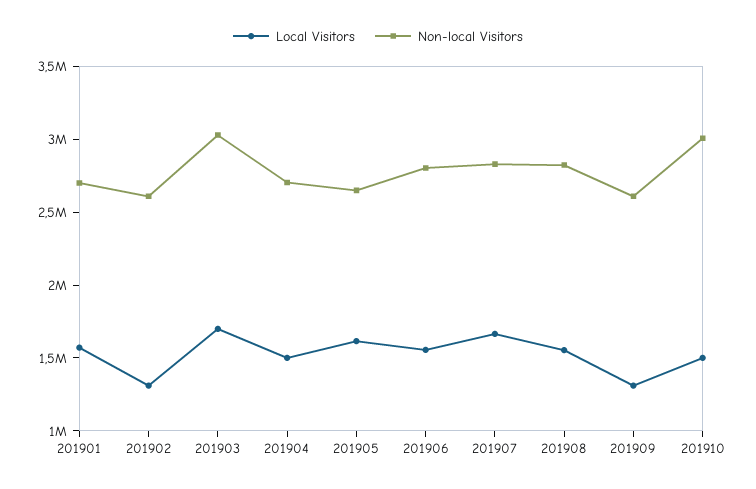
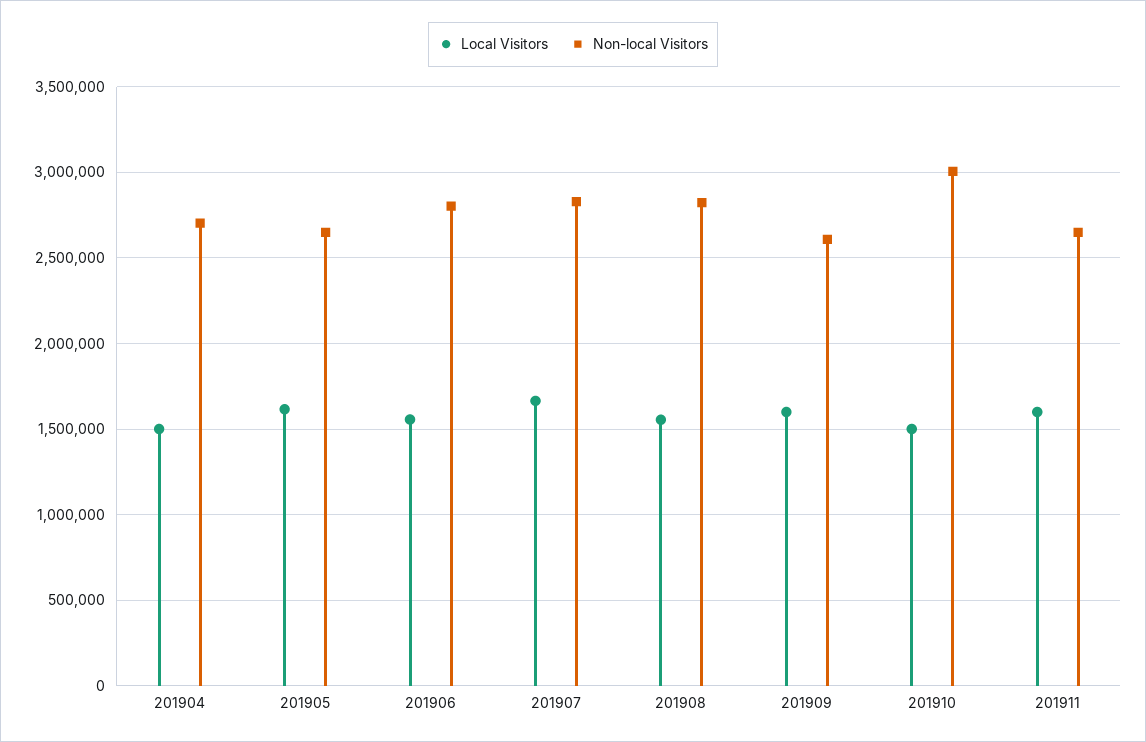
Local Visitors, 201901: 1600000 -> none
Non-local Visitors, 201901: 2700000 -> none
Local Visitors, 201902: 1300000 -> none
Non-local Visitors, 201902: 2600000 -> none
Local Visitors, 201903: 1700000 -> none
Non-local Visitors, 201903: 3000000 -> none
Local Visitors, 201909: 1300000 -> 1600000
Local Visitors, 201911: none -> 1600000
Non-local Visitors, 201911: none -> 2650000

